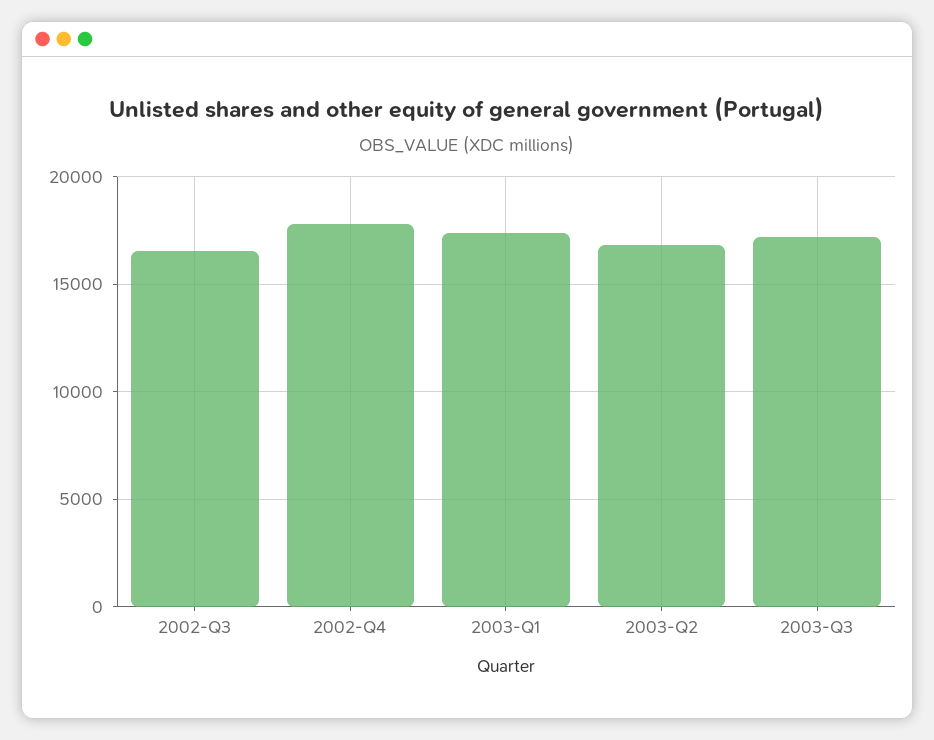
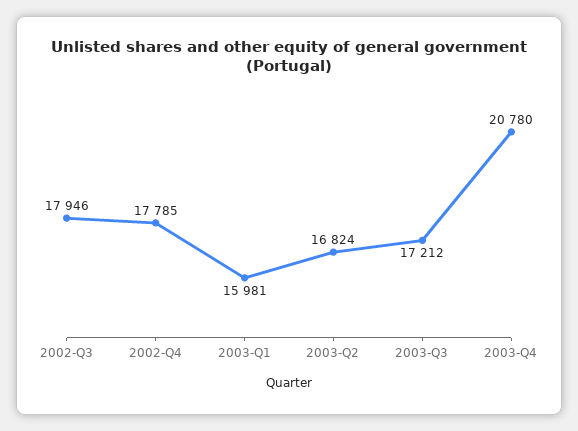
2002-Q3: 16500 -> 17946
2003-Q1: 17500 -> 15981
2003-Q4: none -> 20780

